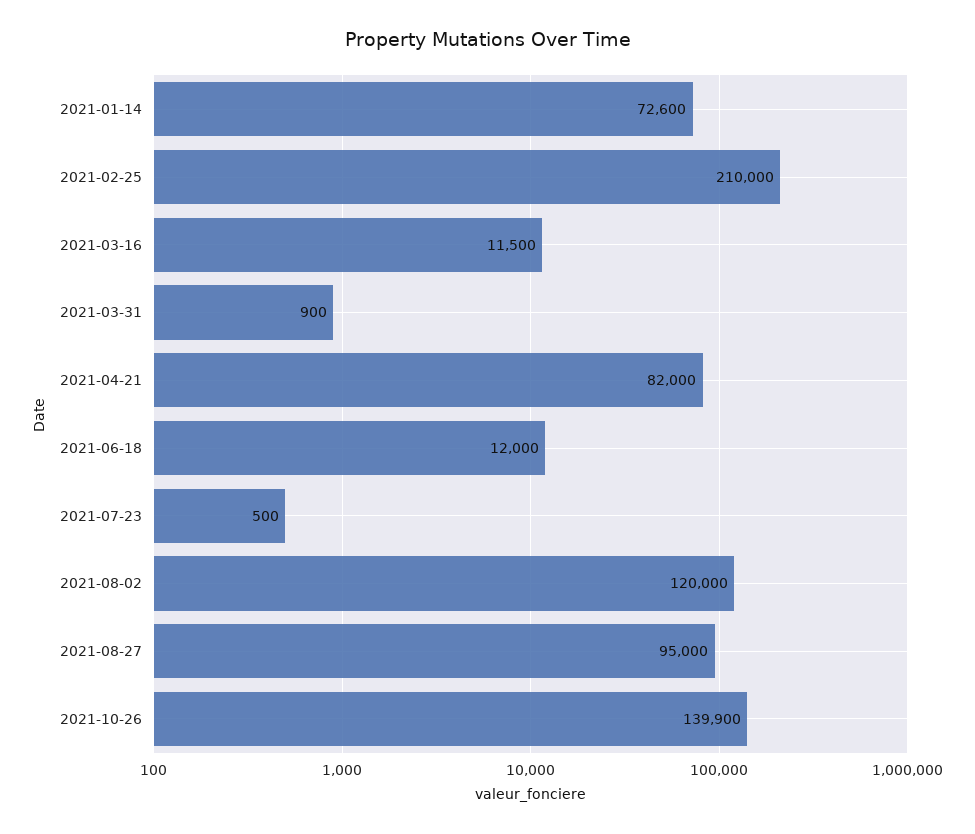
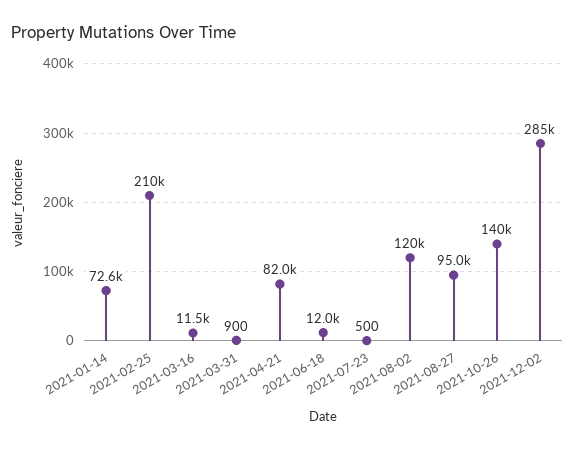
2021-12-02: none -> 285000

